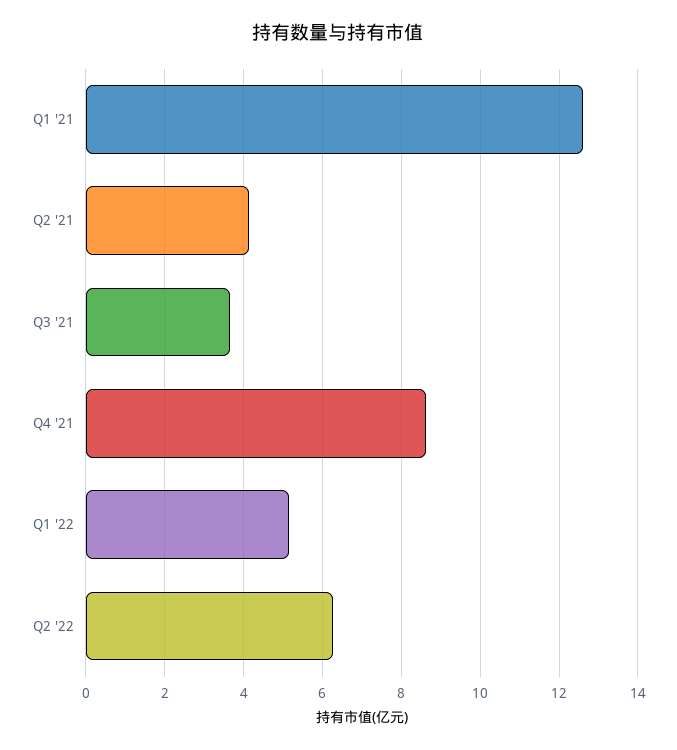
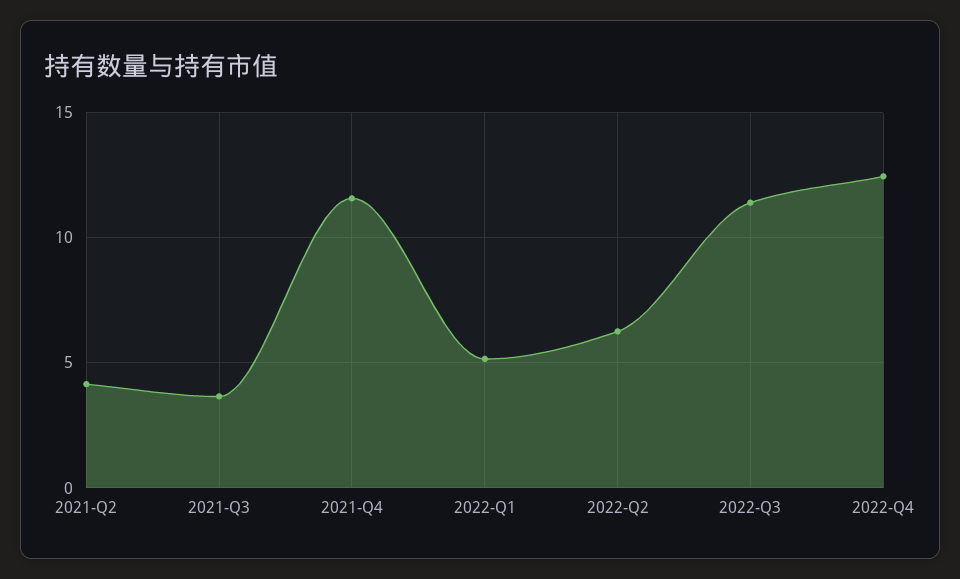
Q1 '21: 12.6 -> none
Q4 '21: 8.6 -> 11.5
2022-Q3: none -> 11.5
2022-Q4: none -> 12.5

